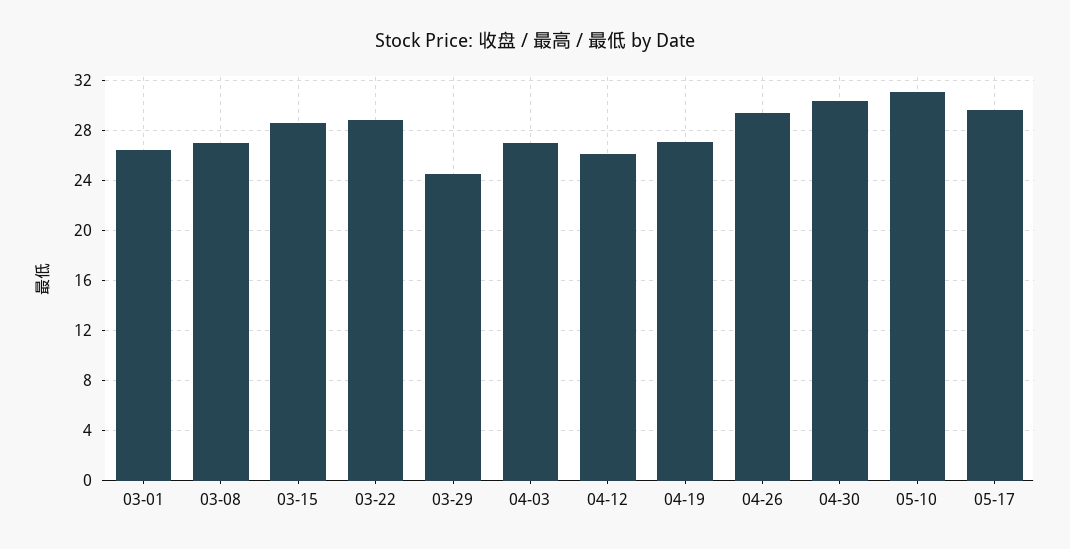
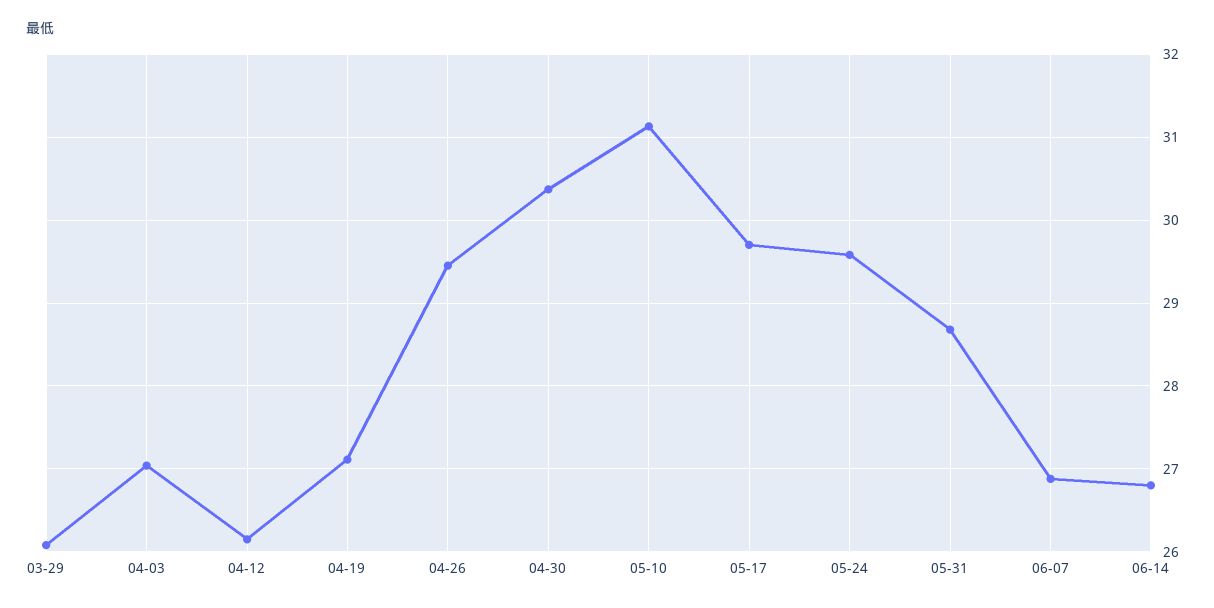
03-01: 26.5 -> none
03-08: 27 -> none
03-15: 28.5 -> none
03-22: 29 -> none
03-29: 24.5 -> 26.1
05-24: none -> 29.6
05-31: none -> 28.7
06-07: none -> 26.9
06-14: none -> 26.8

